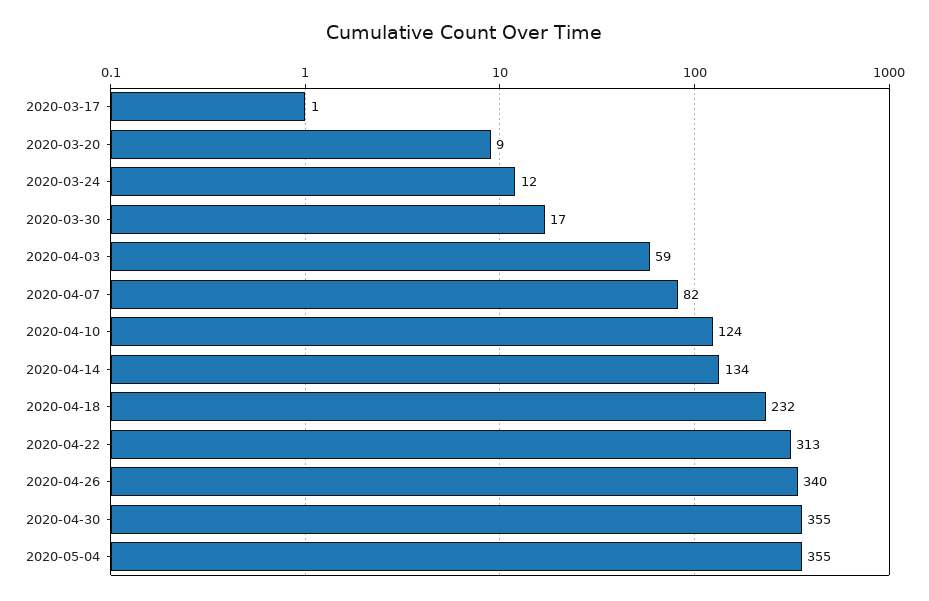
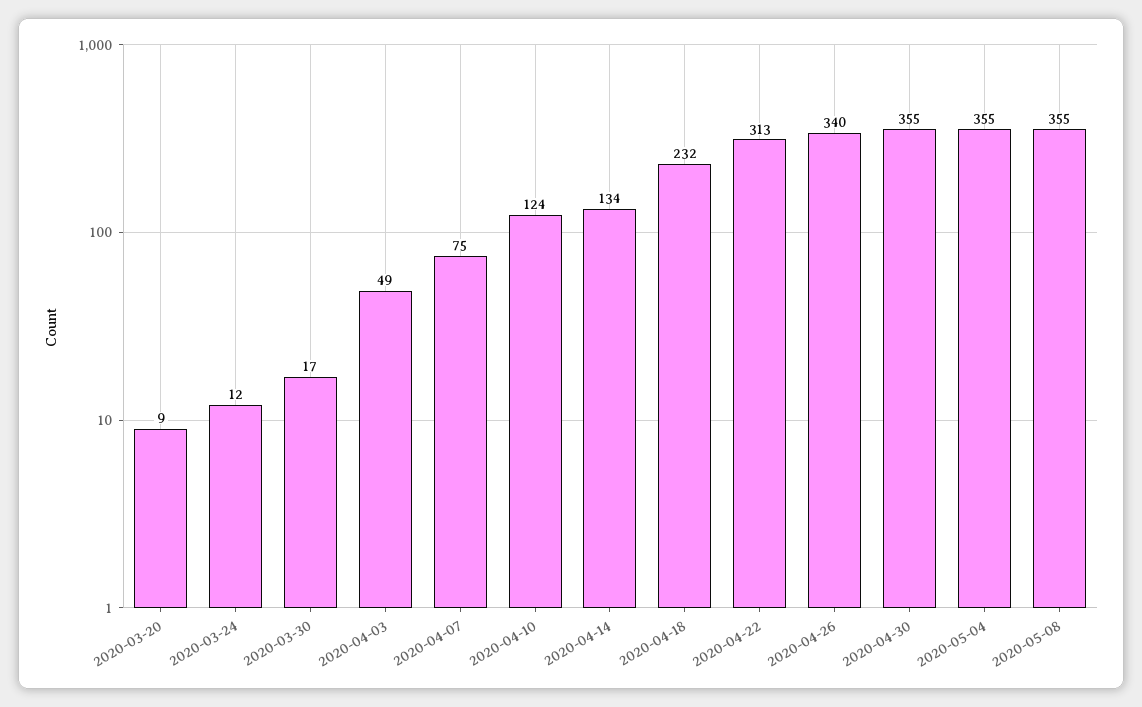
2020-03-17: 1 -> none
2020-04-03: 59 -> 49
2020-04-07: 82 -> 75
2020-05-08: none -> 355

